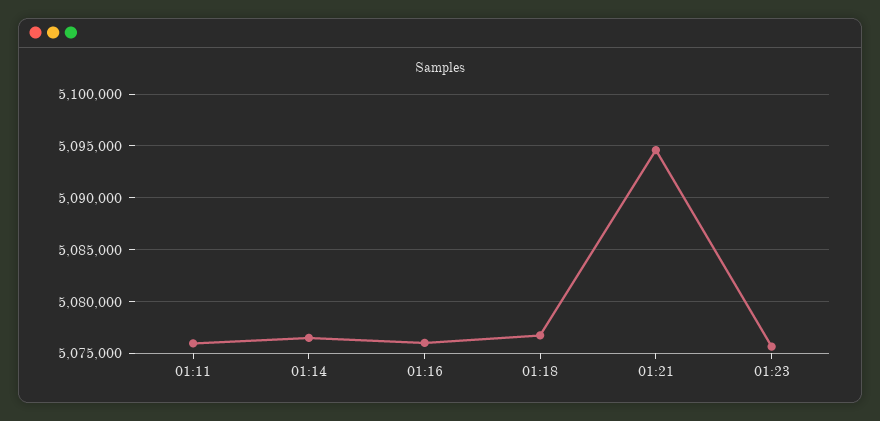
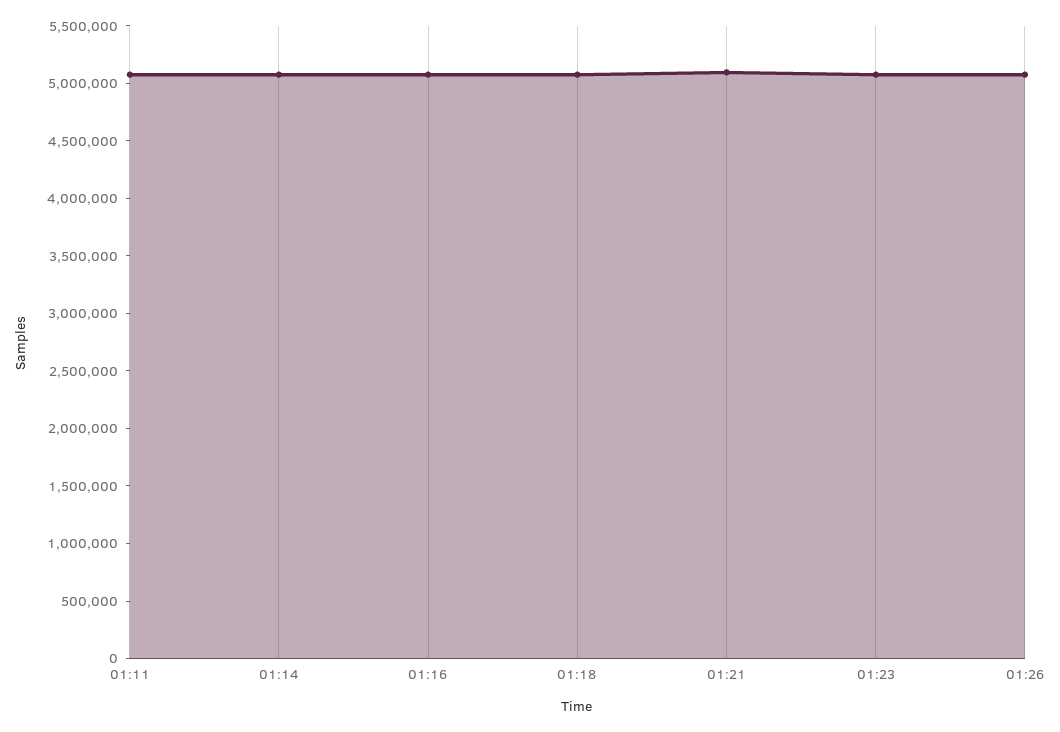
01:26: none -> 5100000

